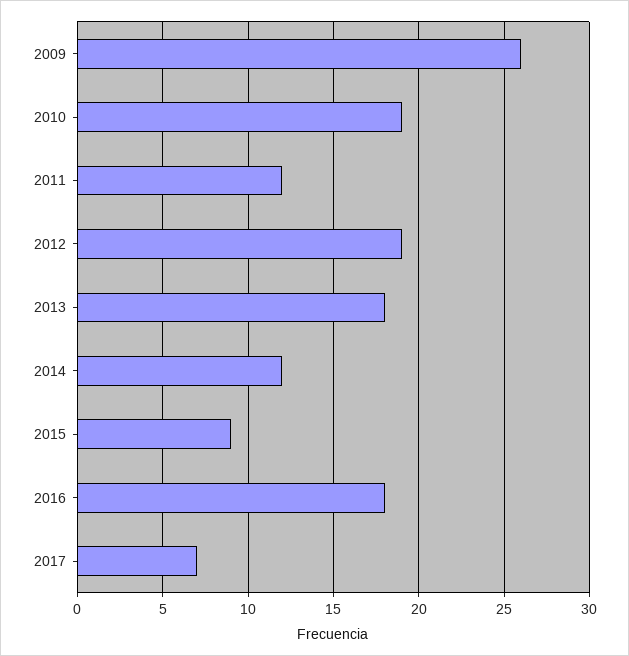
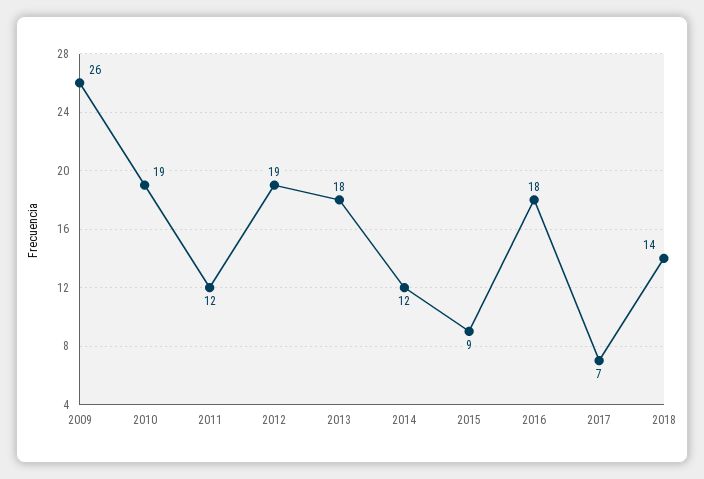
2018: none -> 14

